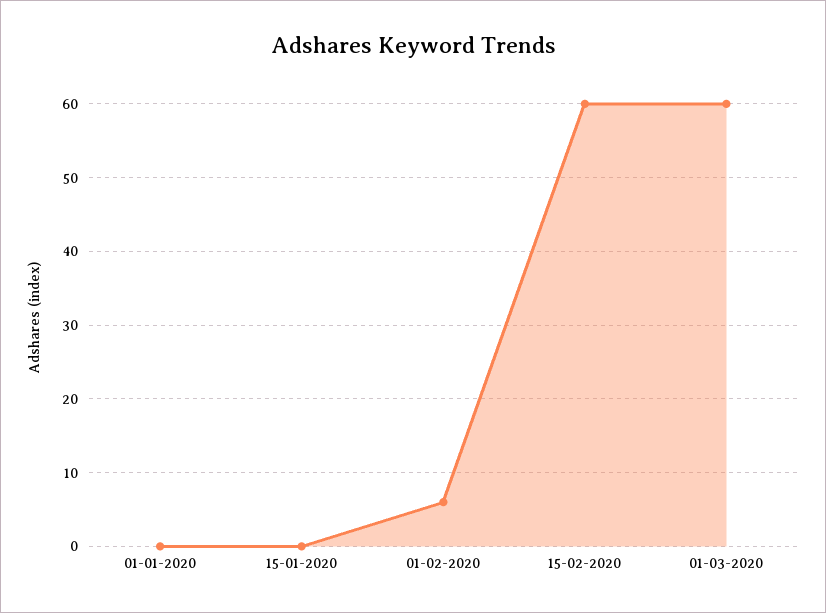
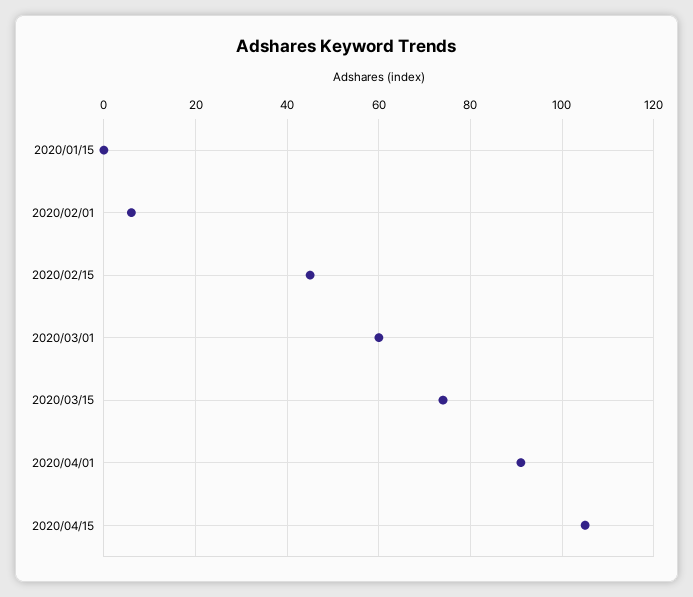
01-01-2020: 0 -> none
15-02-2020: 60 -> 45
2020/03/15: none -> 75
2020/04/01: none -> 90
2020/04/15: none -> 105

